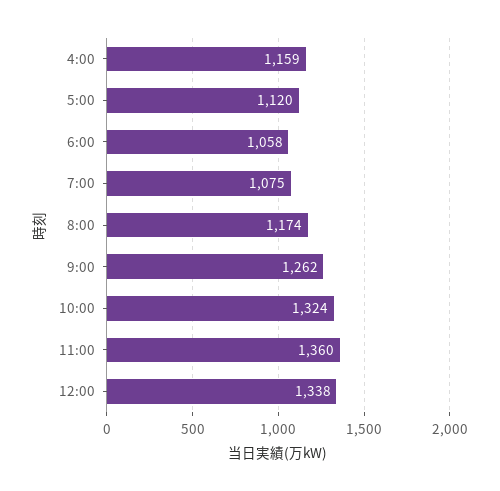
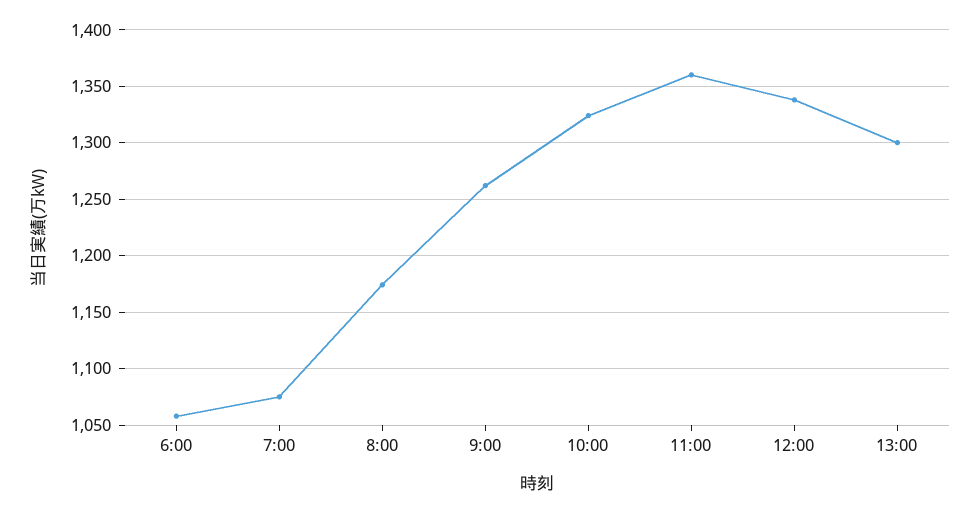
4:00: 1159 -> none
5:00: 1120 -> none
13:00: none -> 1300

